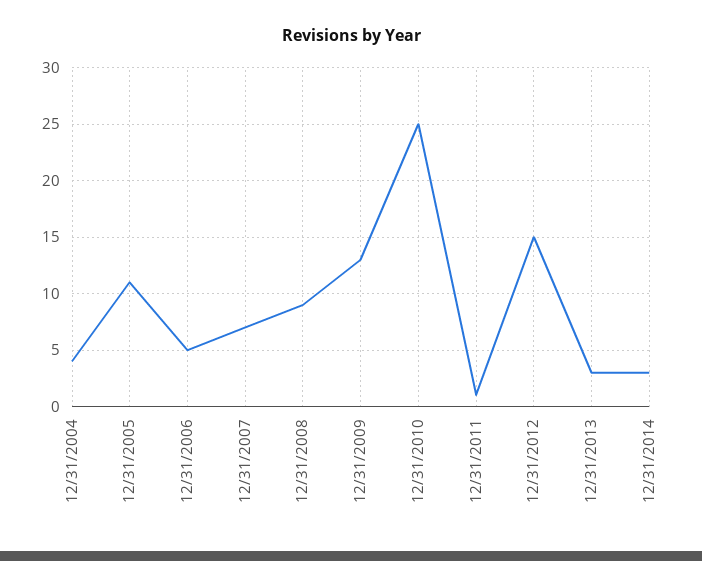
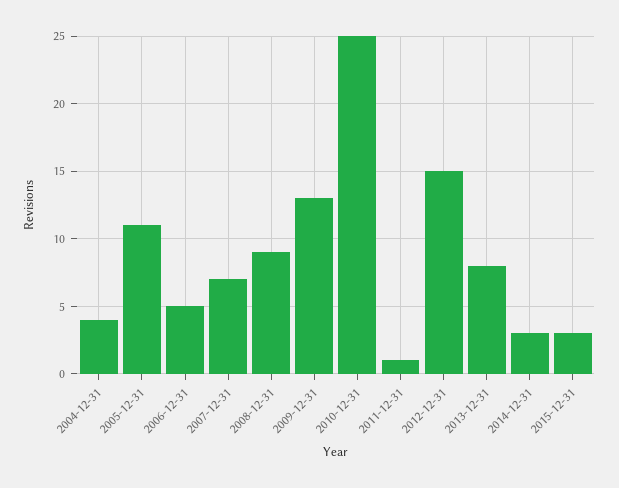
12/31/2013: 3 -> 8
2015-12-31: none -> 3

